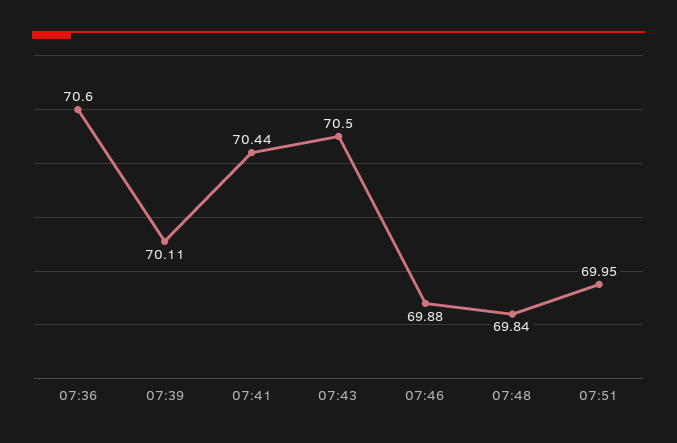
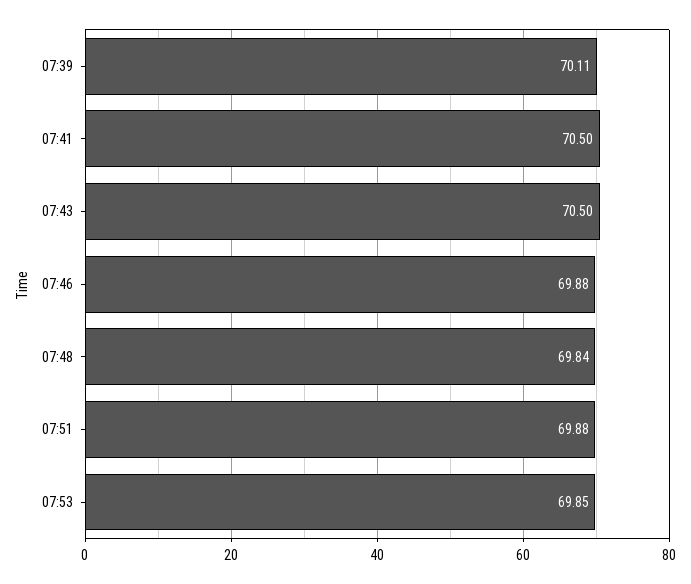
07:36: 70.6 -> none
07:41: 70.44 -> 70.5
07:51: 69.95 -> 69.88
07:53: none -> 69.85

